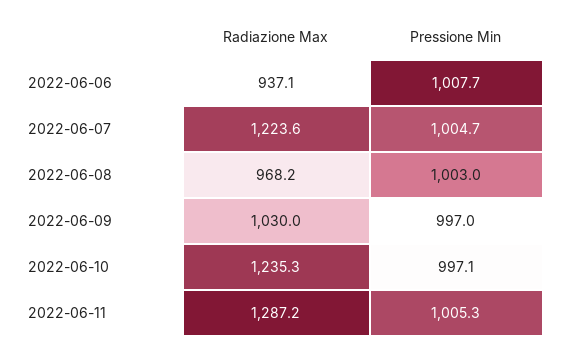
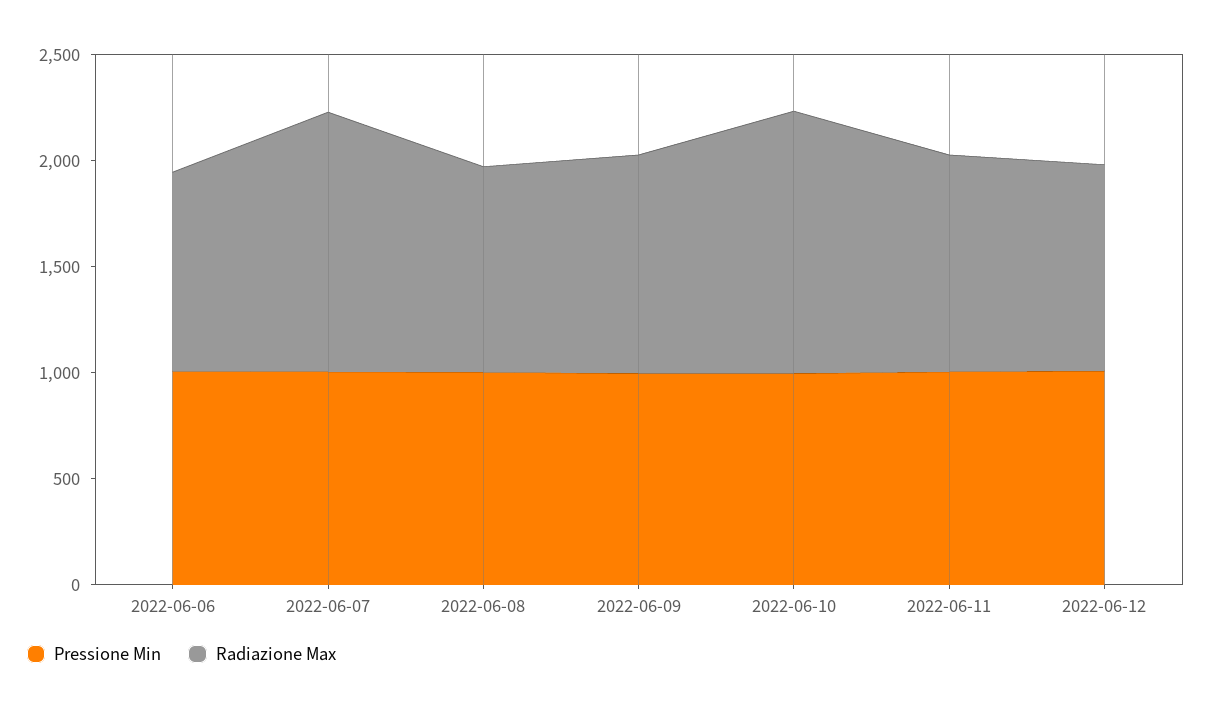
Radiazione Max, 2022-06-11: 1287.2 -> 1000
Pressione Min, 2022-06-12: none -> 1000
Radiazione Max, 2022-06-12: none -> 1000

